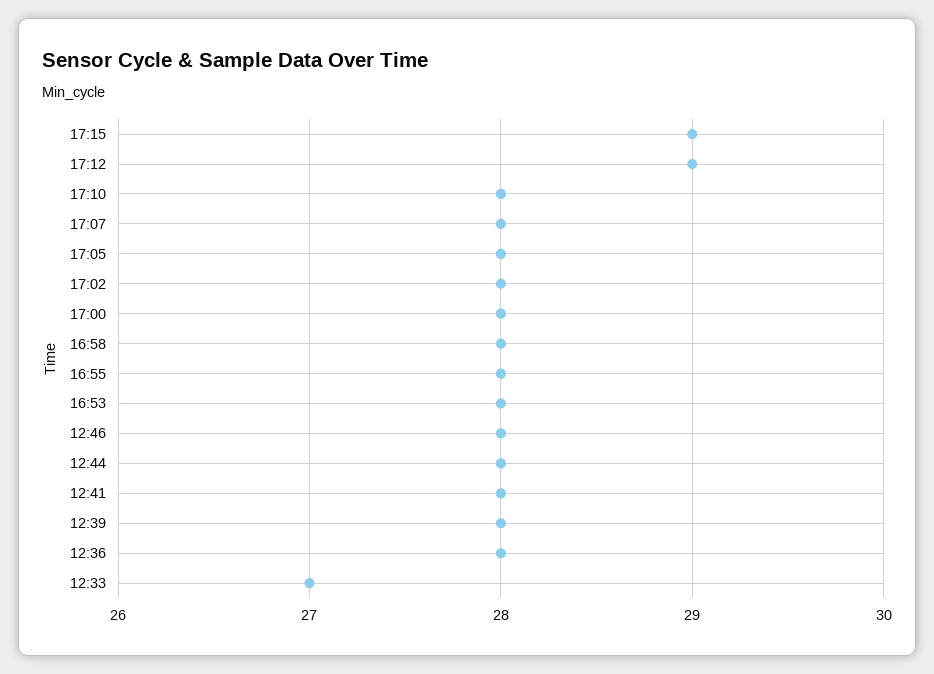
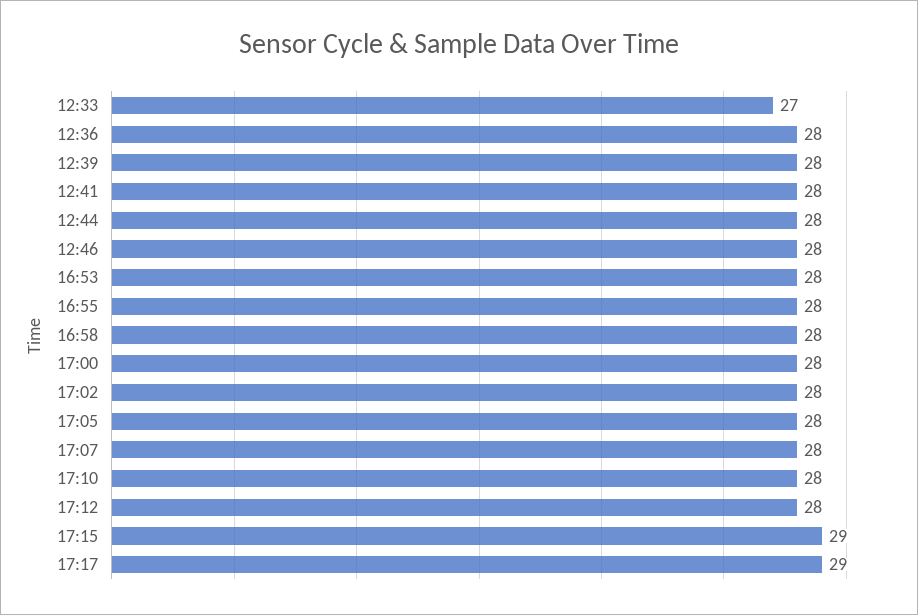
17:12: 29 -> 28
17:17: none -> 29

